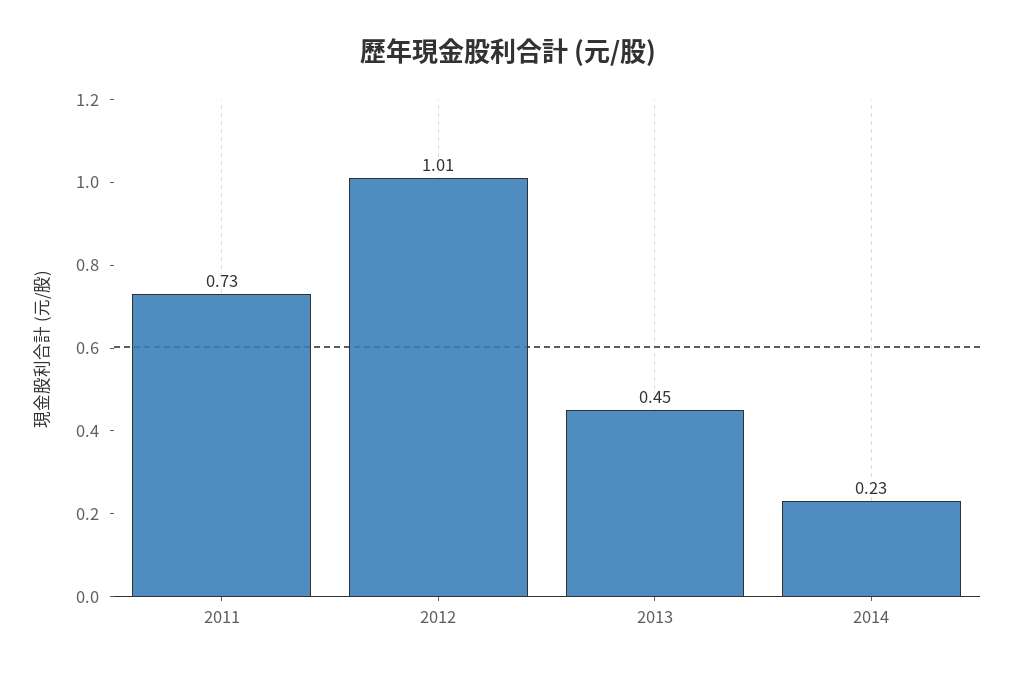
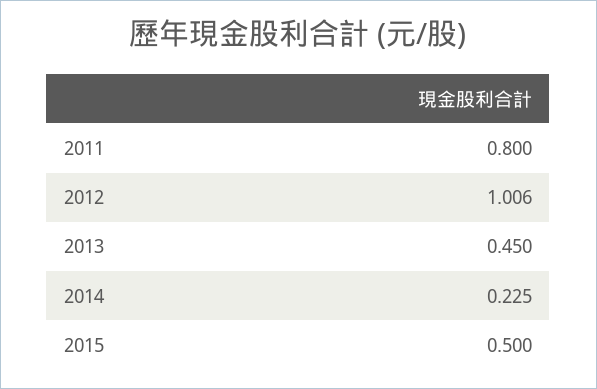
2011: 0.73 -> 0.8
2015: none -> 0.5

